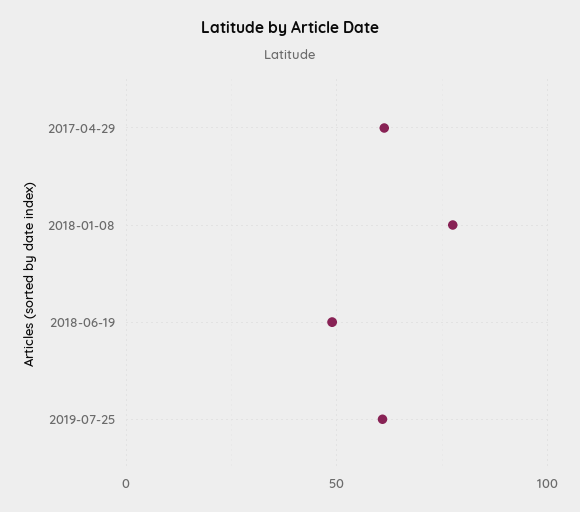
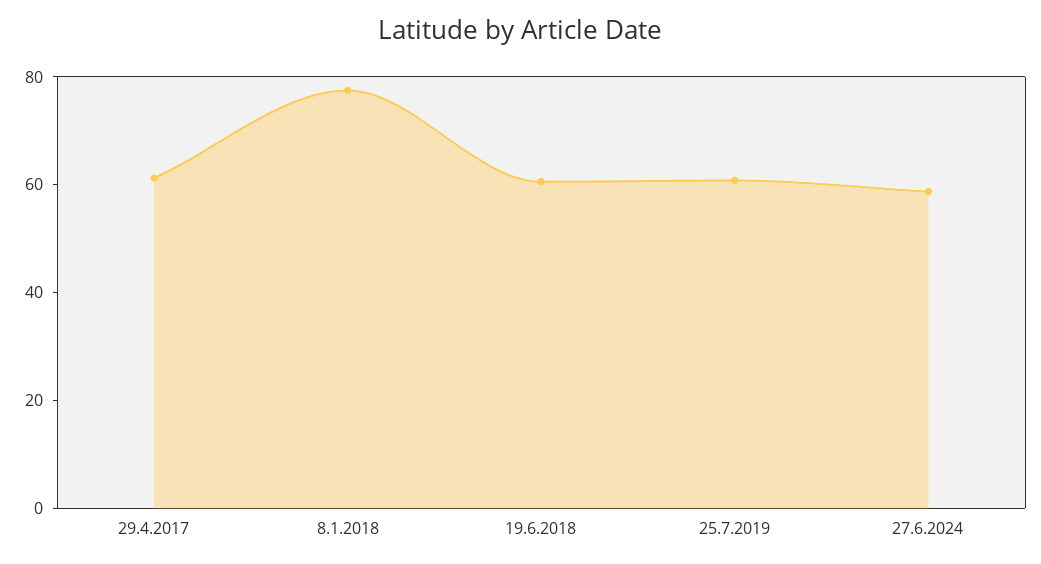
2018-06-19: 50 -> 60
27.6.2024: none -> 60

